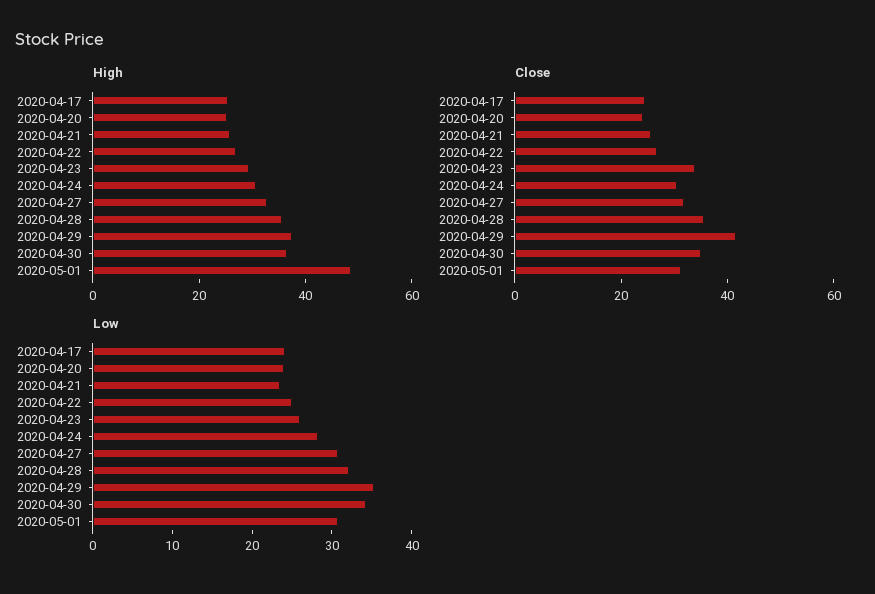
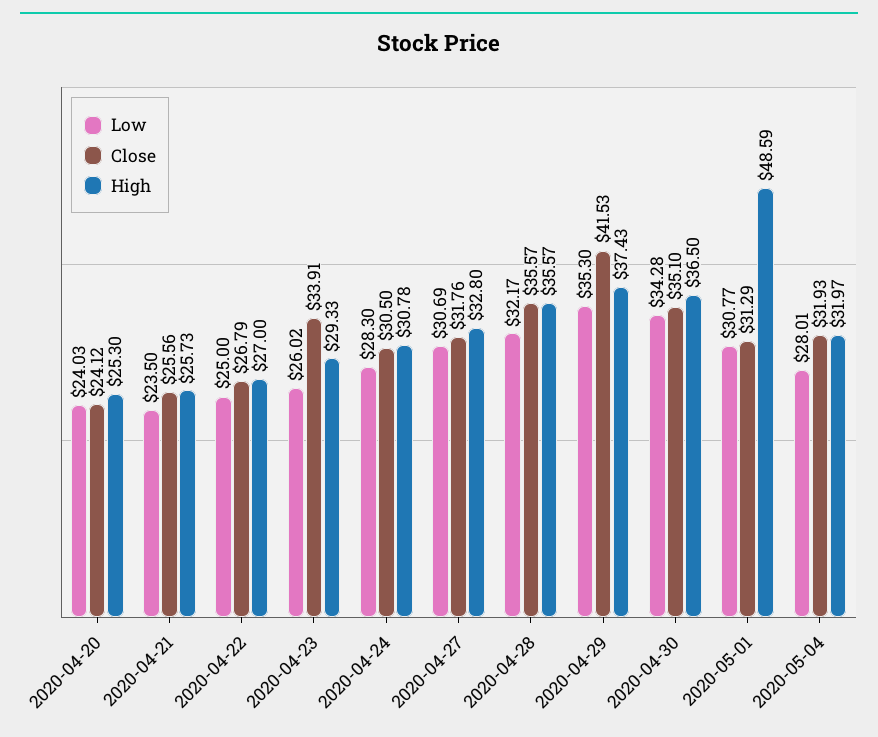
High, 2020-04-17: 25 -> none
Close, 2020-04-17: 25 -> none
Low, 2020-04-17: 24 -> none
Low, 2020-05-04: none -> 28.01
Close, 2020-05-04: none -> 31.93
High, 2020-05-04: none -> 31.97

